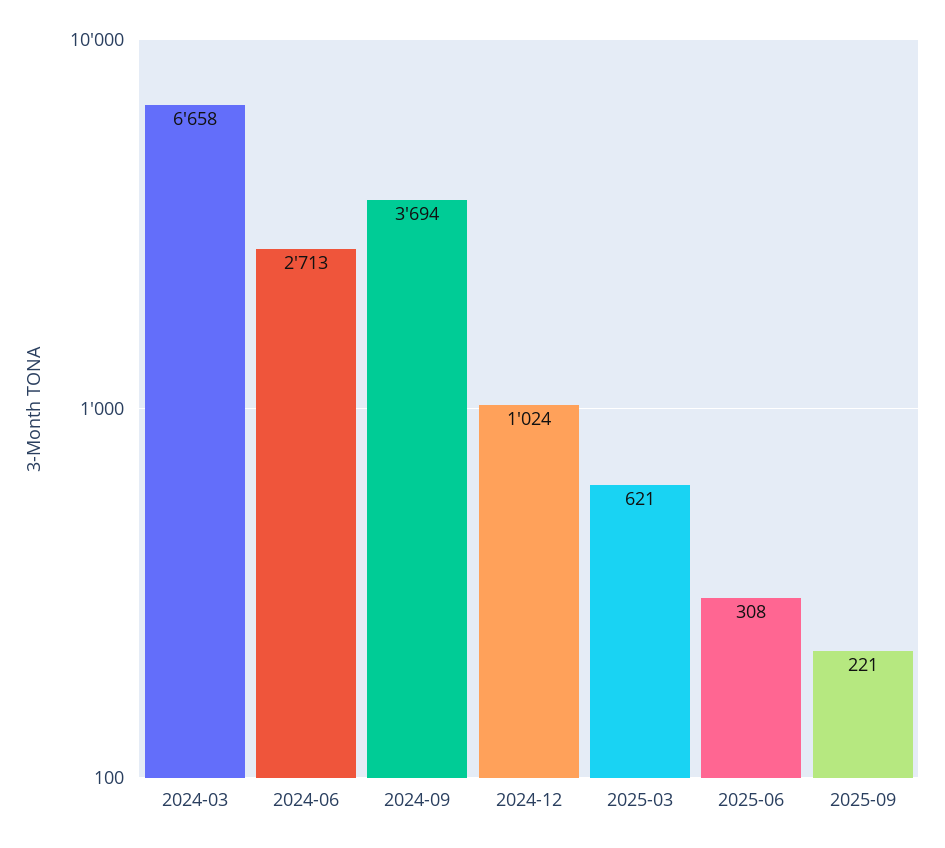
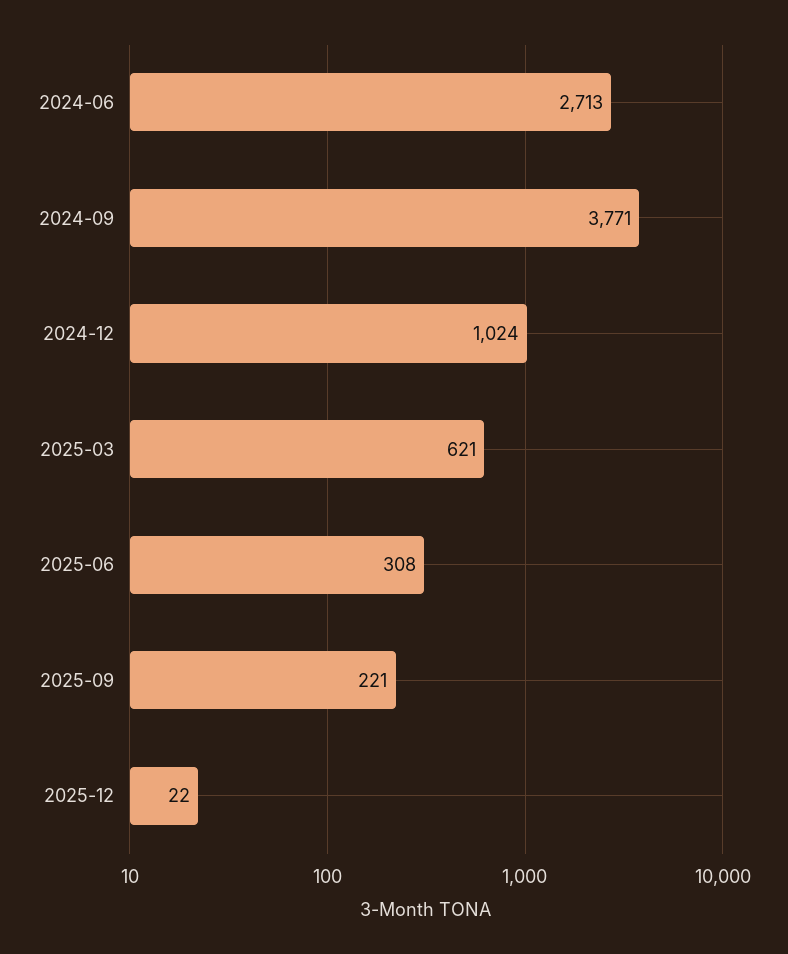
2024-03: 6658 -> none
2024-09: 3694 -> 3771
2025-12: none -> 22

